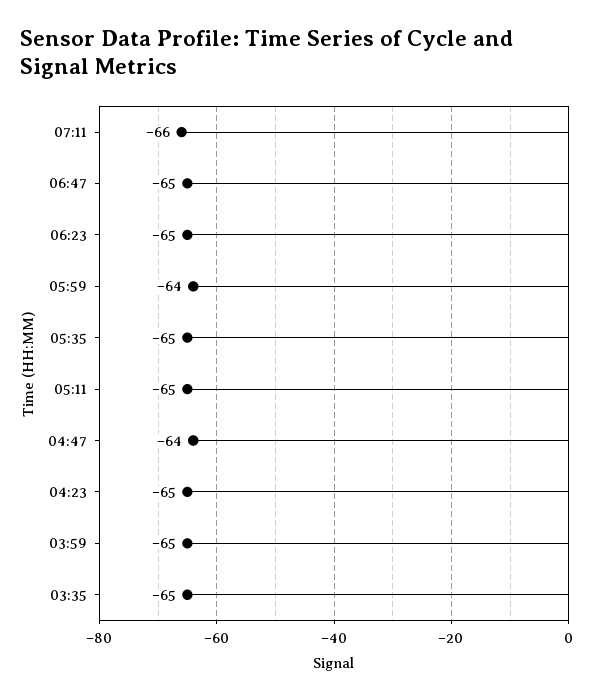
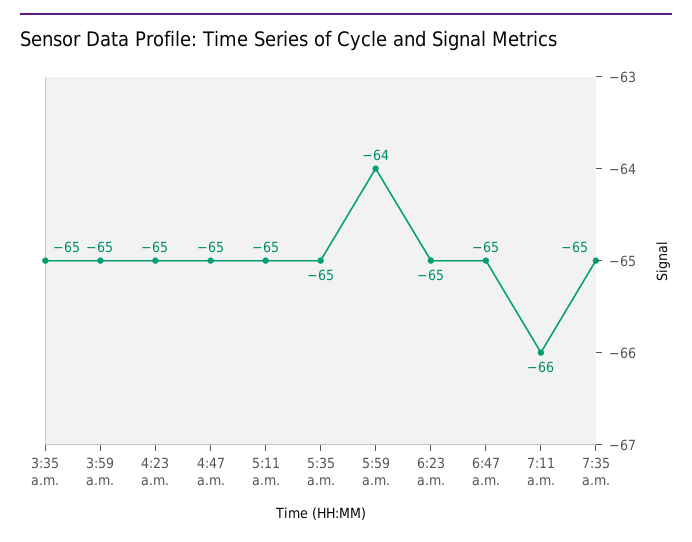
04:47: -64 -> -65
7:35 a.m.: none -> -65

